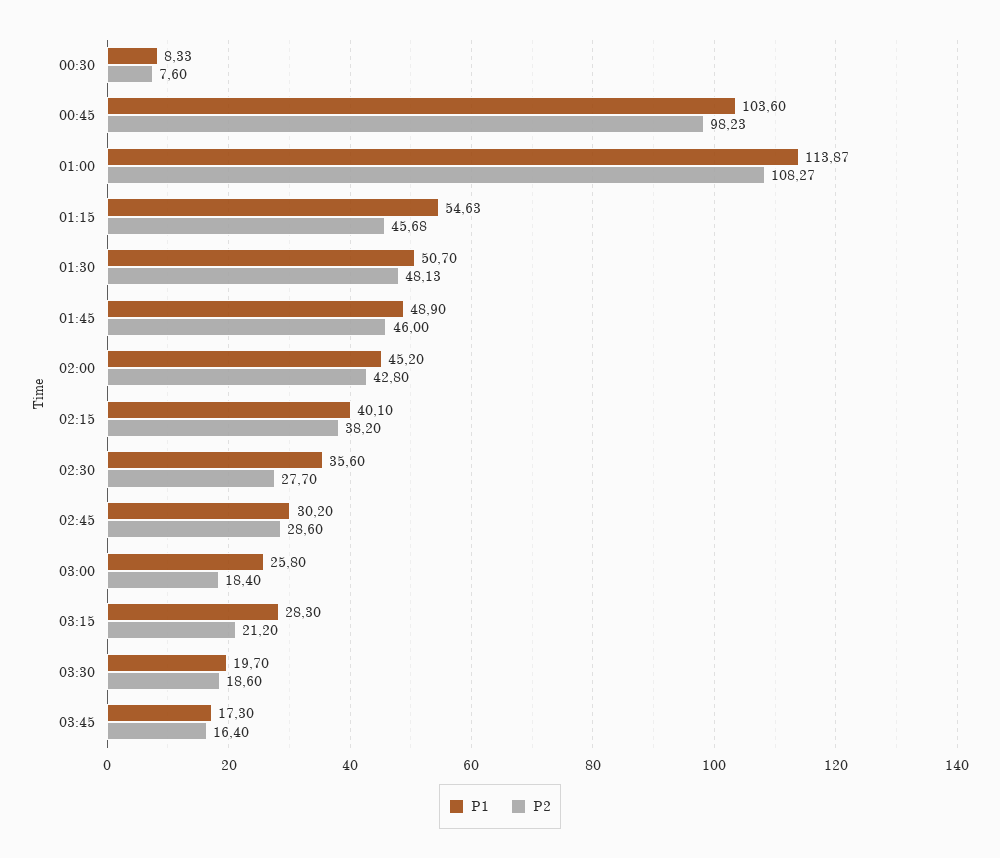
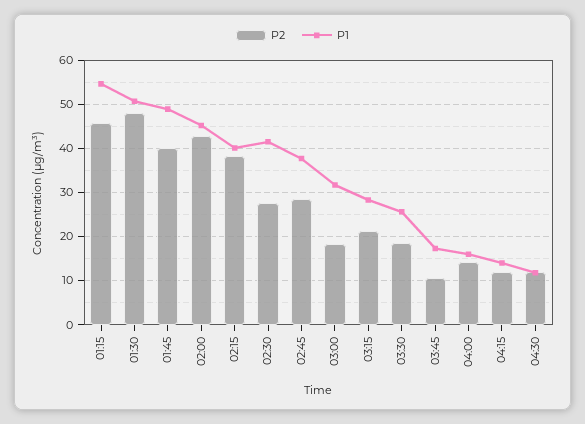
P1, 00:30: 8.33 -> none
P2, 00:30: 7.6 -> none
P1, 00:45: 103.6 -> none
P2, 00:45: 98.23 -> none
P1, 01:00: 113.87 -> none
P2, 01:00: 108.27 -> none
P2, 01:45: 46 -> 40
P1, 02:30: 35.6 -> 42
P1, 02:45: 30.2 -> 38
P1, 03:00: 25.8 -> 32
P1, 03:30: 19.7 -> 26
P2, 03:45: 16.4 -> 10
P2, 04:00: none -> 14
P1, 04:00: none -> 16
P2, 04:15: none -> 12
P1, 04:15: none -> 14
P2, 04:30: none -> 12
P1, 04:30: none -> 12

